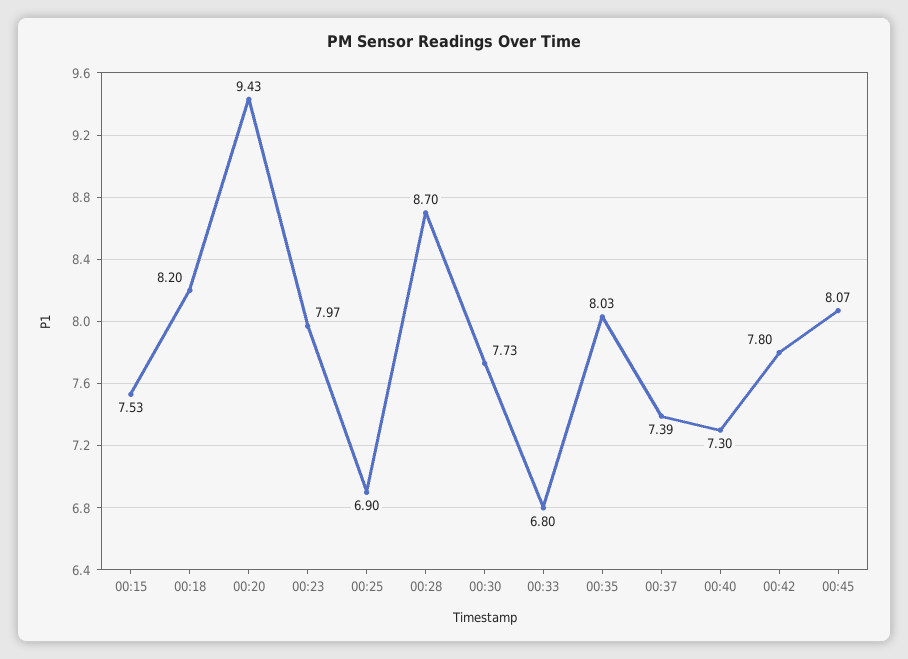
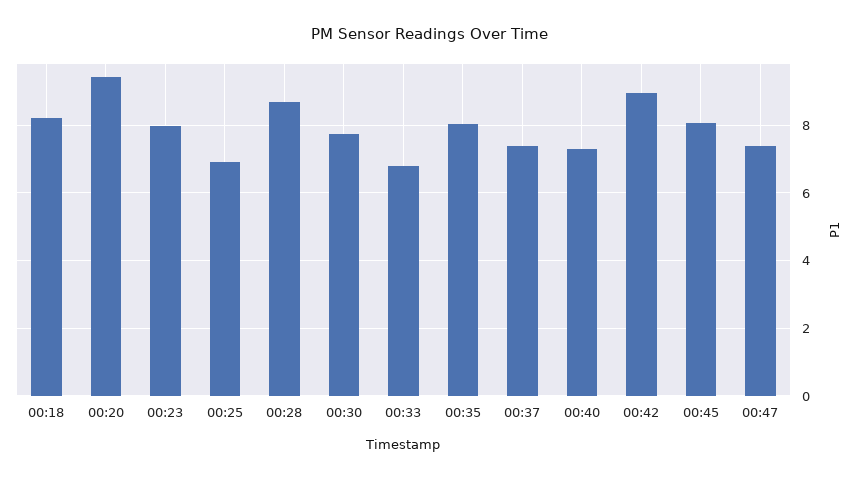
00:15: 7.53 -> none
00:42: 7.8 -> 9
00:47: none -> 7.4

